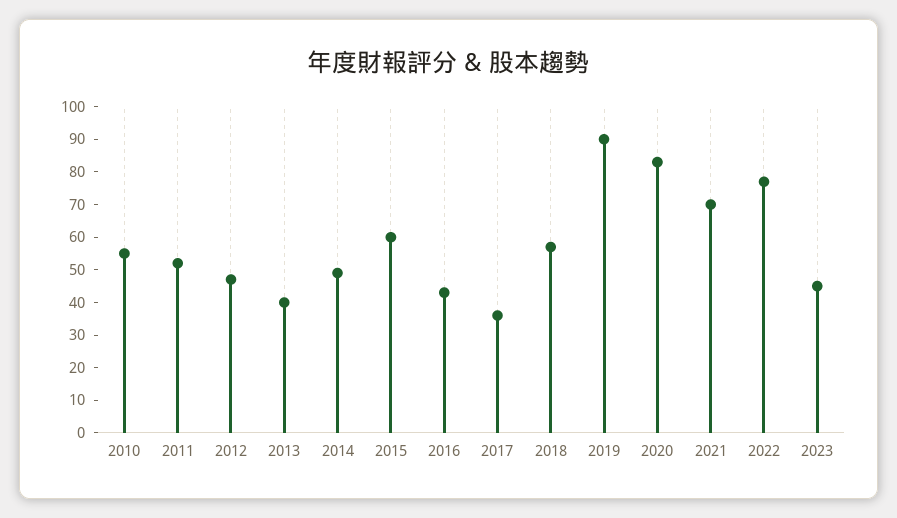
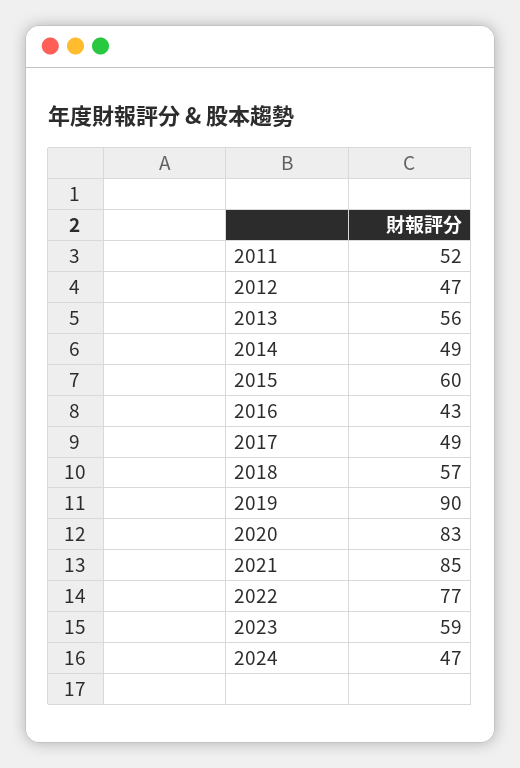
2010: 55 -> none
2013: 40 -> 56
2017: 35 -> 49
2021: 70 -> 85
2023: 45 -> 59
2024: none -> 47

